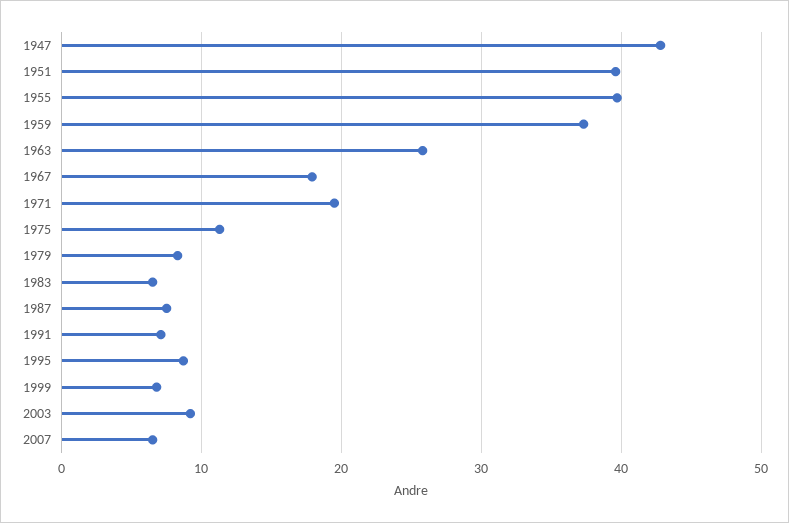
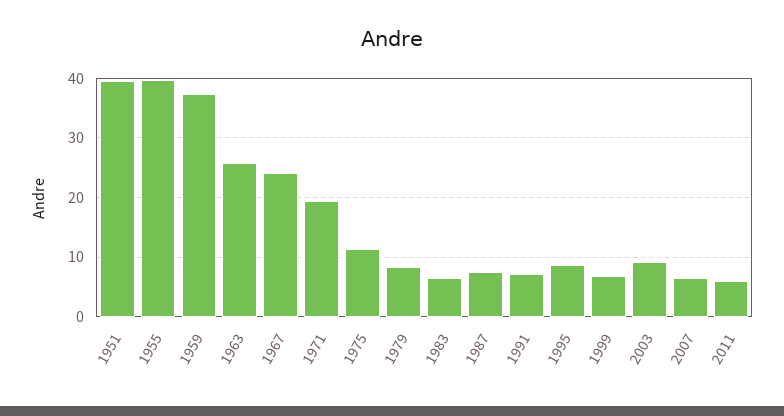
1947: 43 -> none
1967: 18 -> 24
2011: none -> 6

